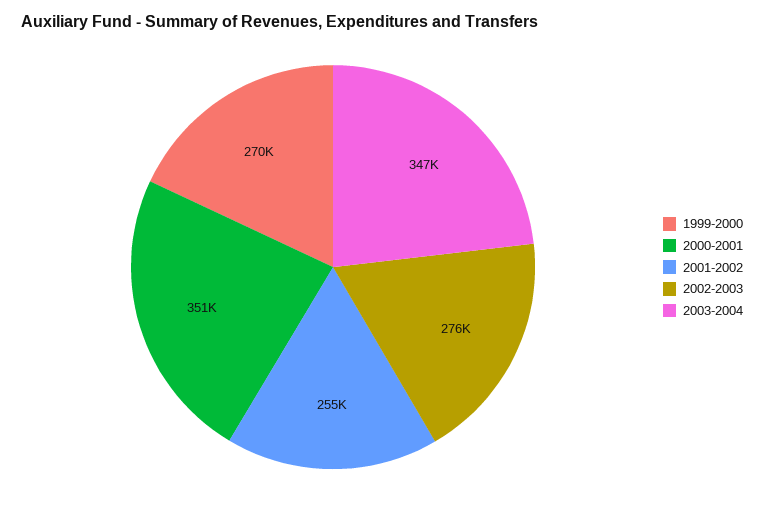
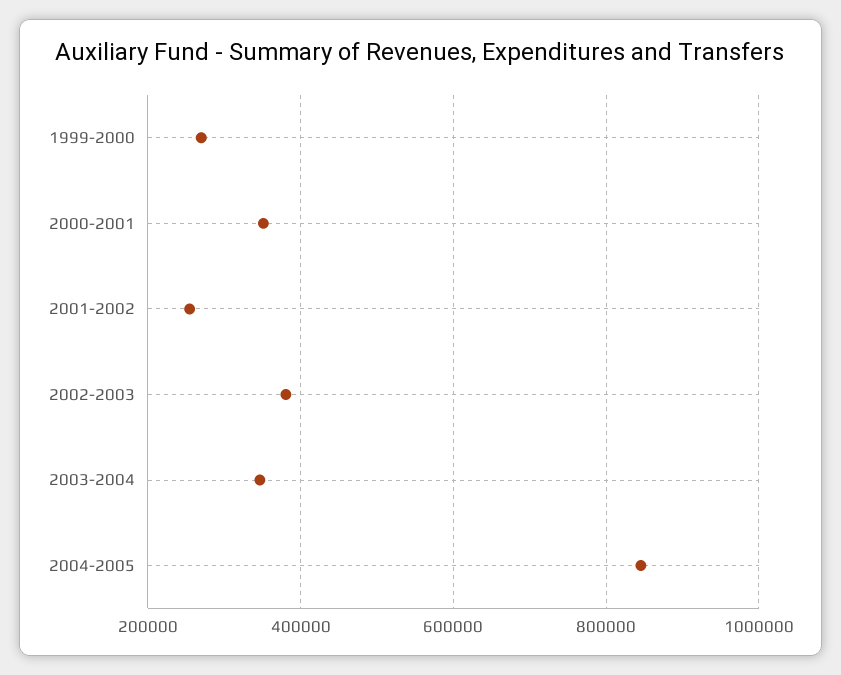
2002-2003: 276000 -> 380000
2004-2005: none -> 840000

